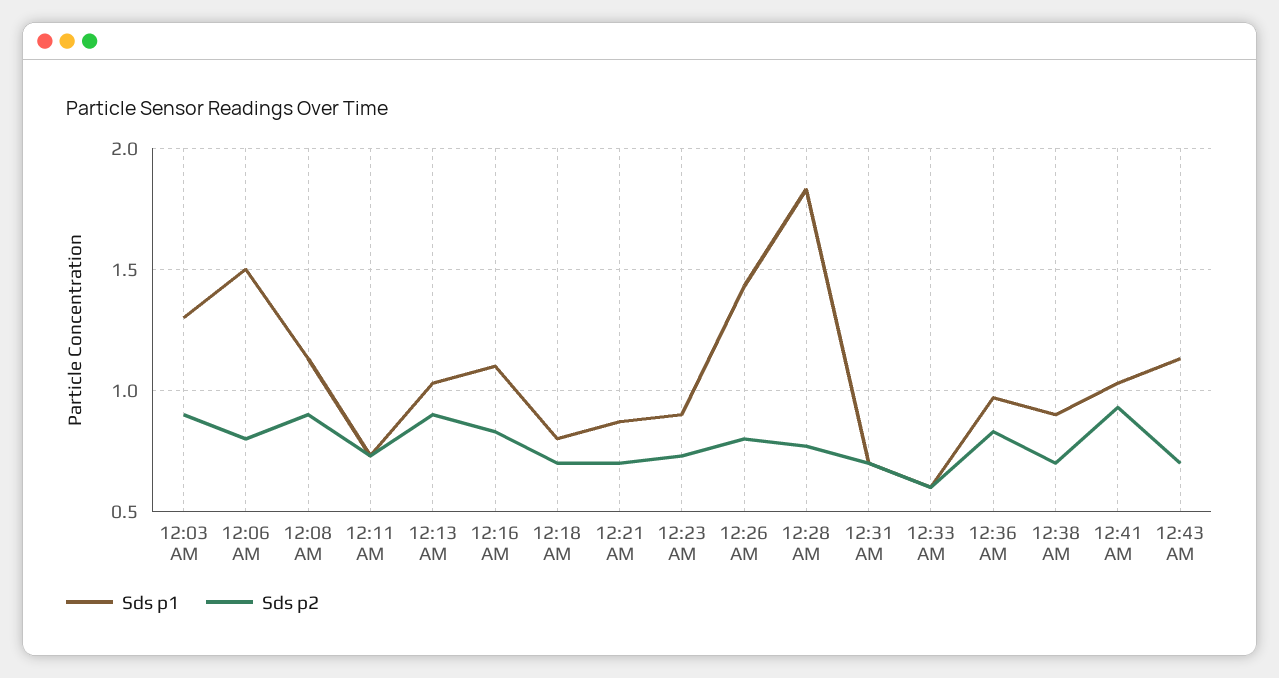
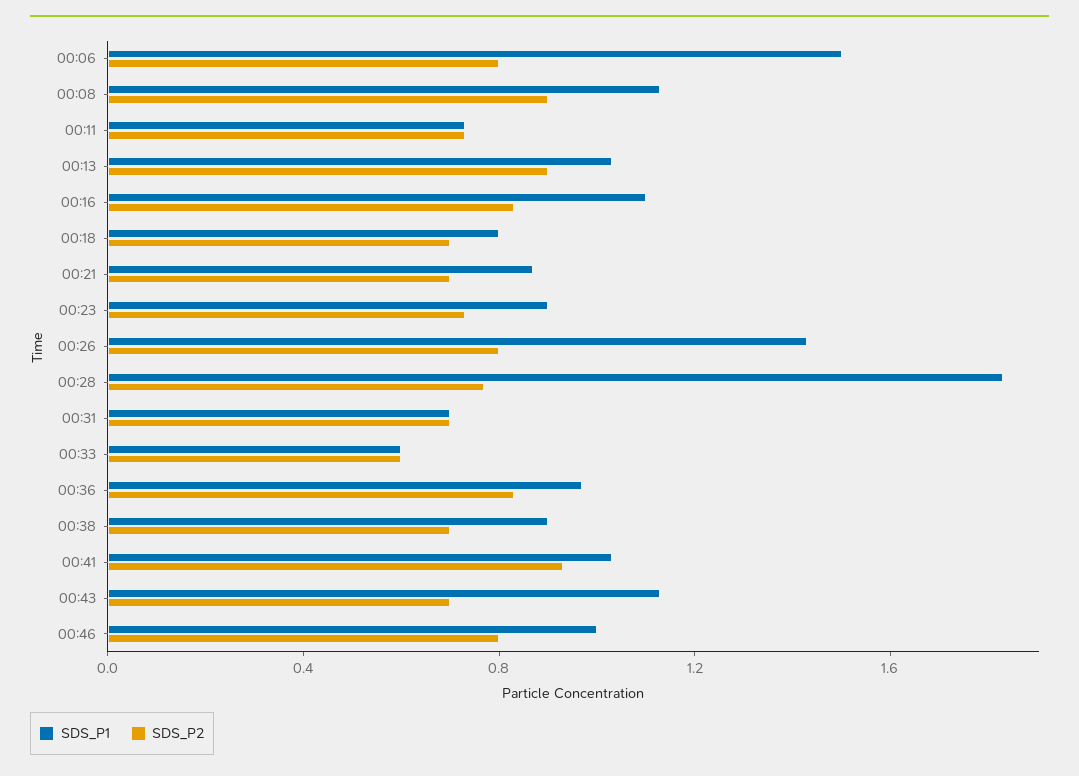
Sds p1, 12:03 AM: 1.3 -> none
Sds p2, 12:03 AM: 0.9 -> none
Sds p1, 00:46: none -> 1
Sds p2, 00:46: none -> 0.8

